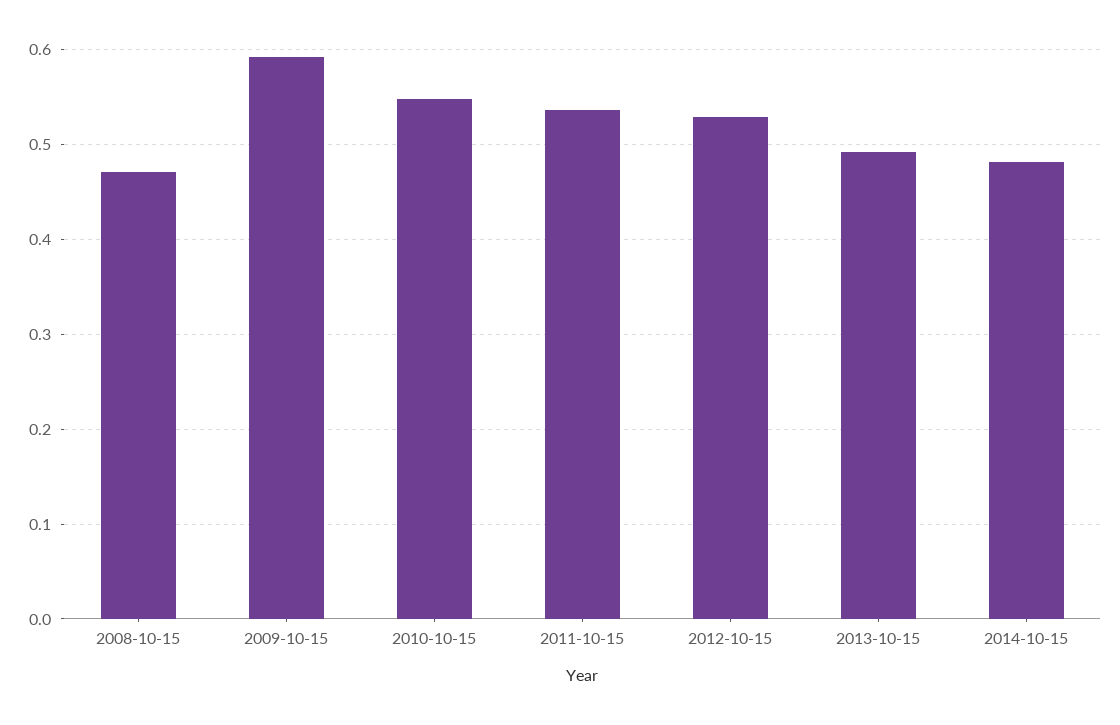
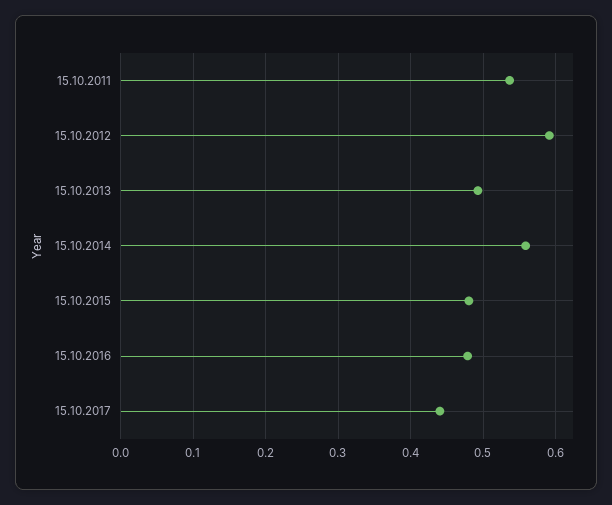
2008-10-15: 0.47 -> none
2009-10-15: 0.59 -> none
2010-10-15: 0.55 -> none
2012-10-15: 0.53 -> 0.59
2014-10-15: 0.48 -> 0.56
15.10.2015: none -> 0.48
15.10.2016: none -> 0.48
15.10.2017: none -> 0.44

